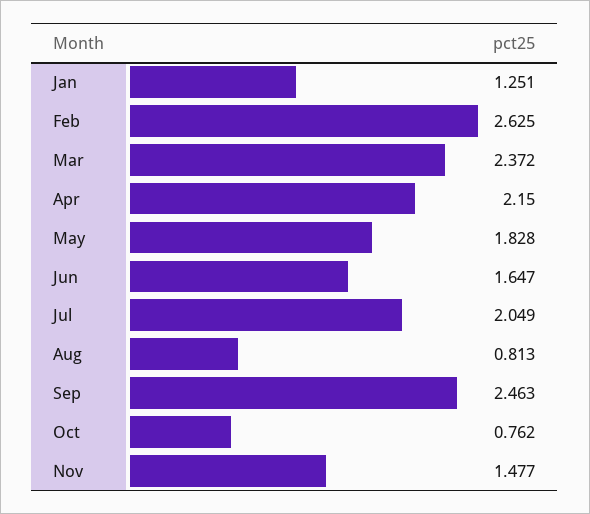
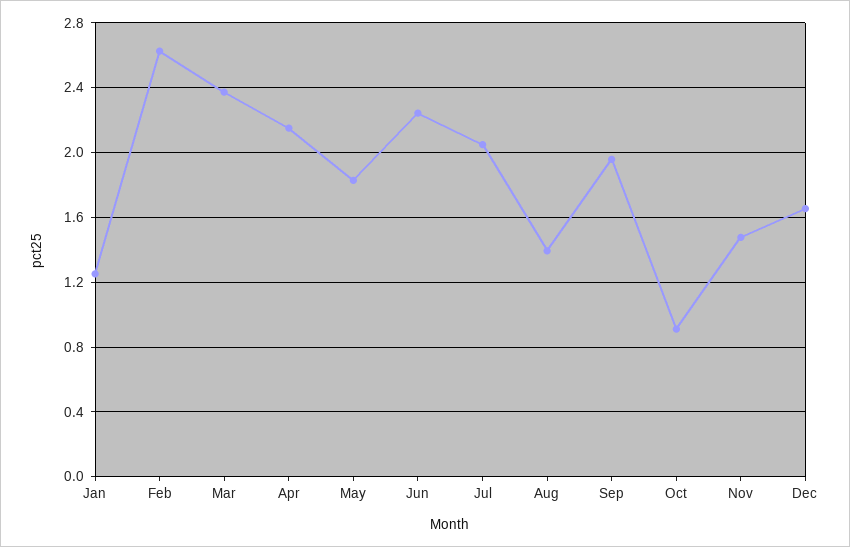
Jun: 1.647 -> 2.25
Aug: 0.813 -> 1.4
Sep: 2.463 -> 1.95
Oct: 0.762 -> 0.9
Dec: none -> 1.65

